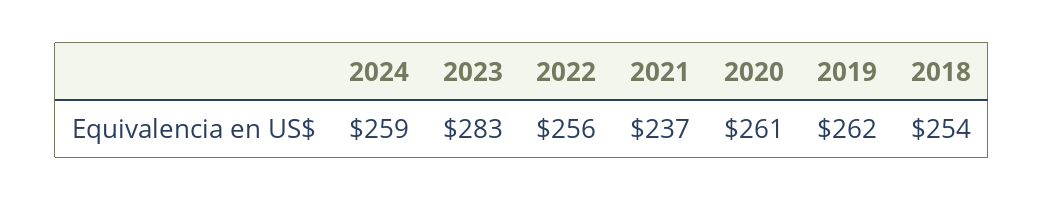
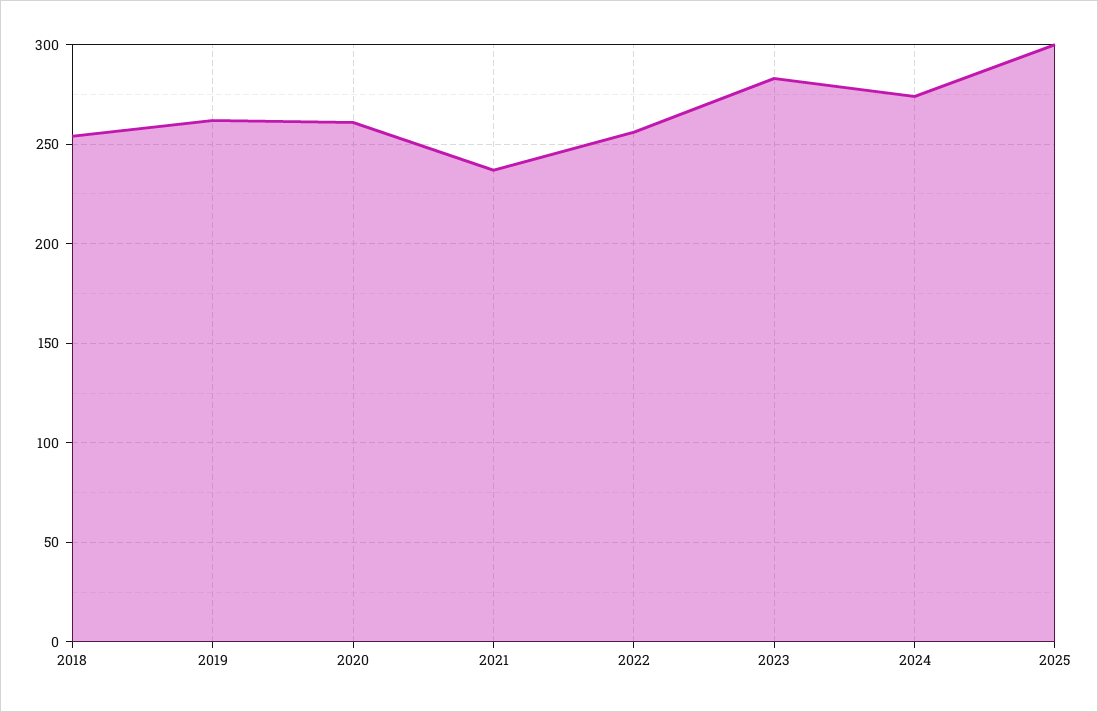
2024: 259 -> 275
2025: none -> 300

